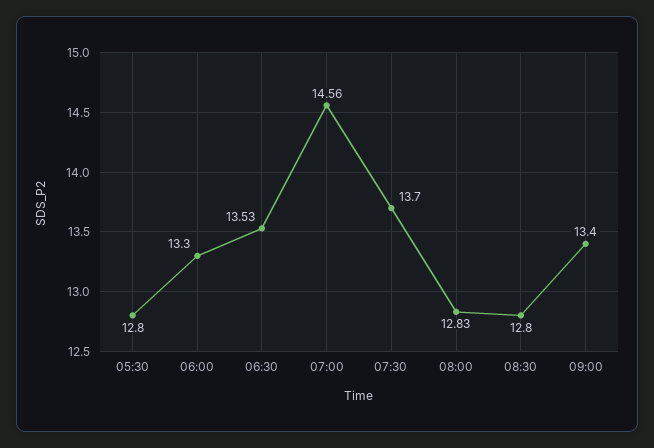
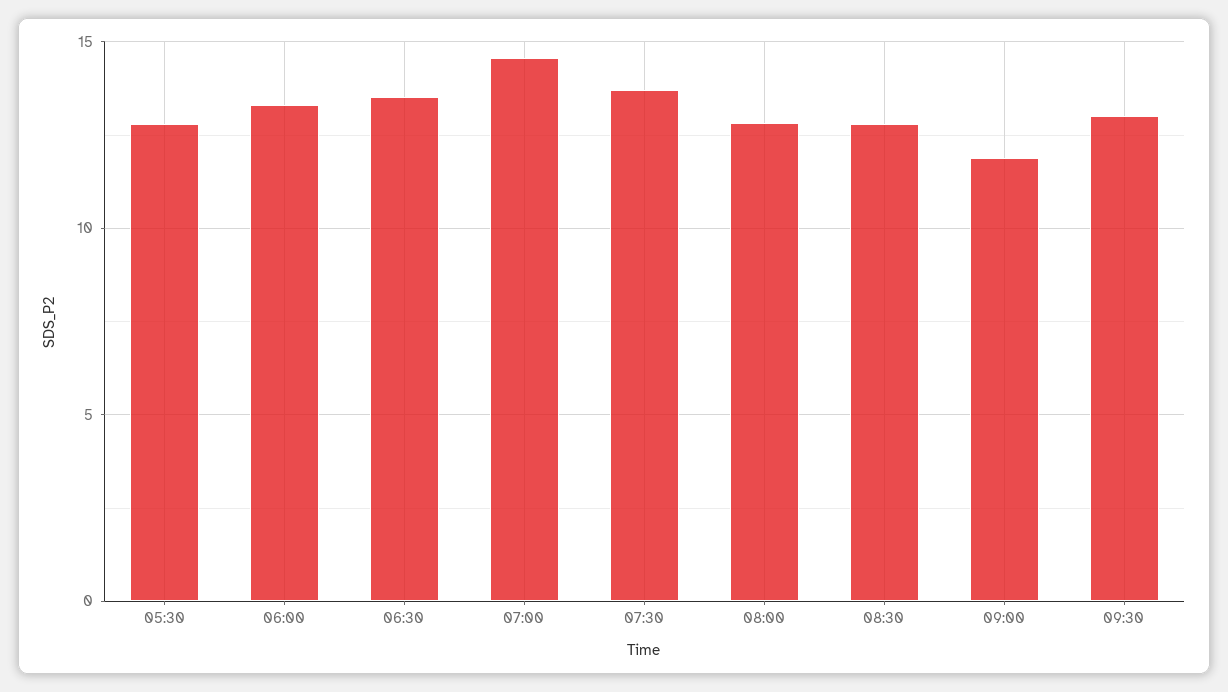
09:00: 13.4 -> 12
09:30: none -> 13

